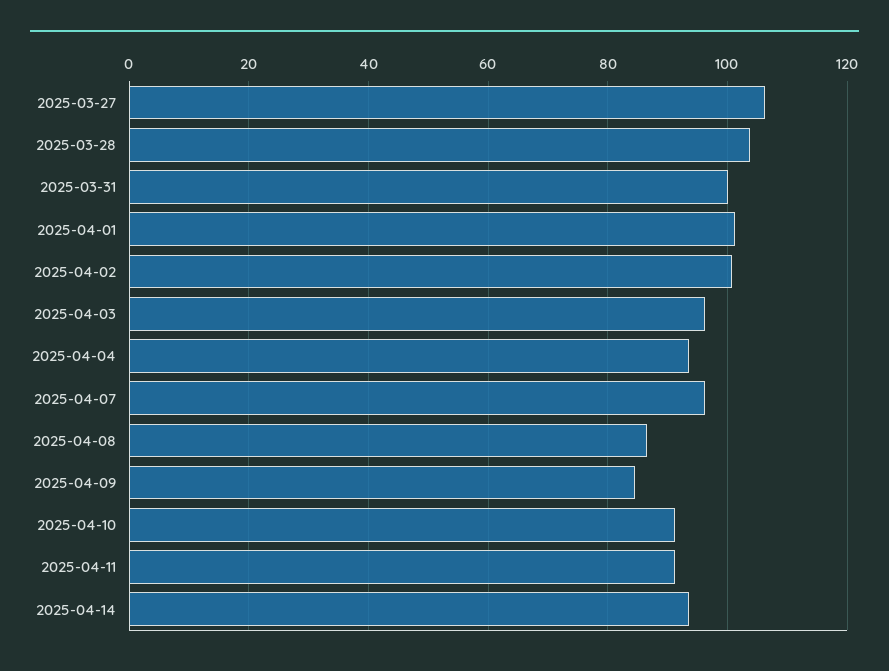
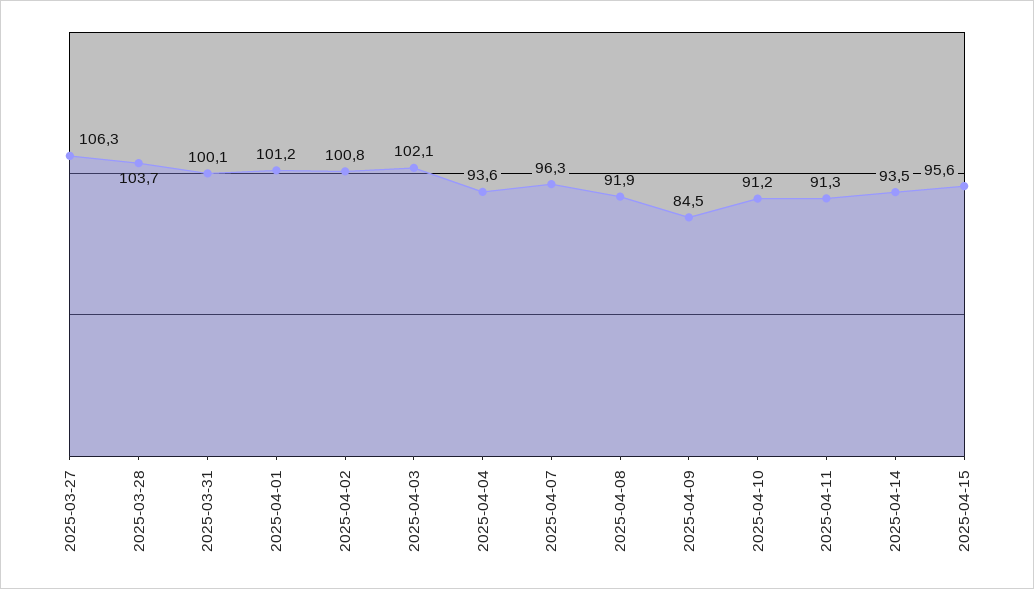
2025-04-03: 96 -> 102.1
2025-04-08: 86 -> 91.9
2025-04-15: none -> 95.6

